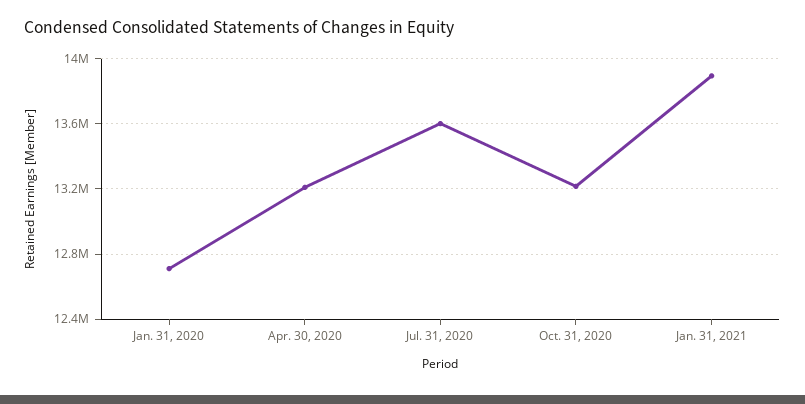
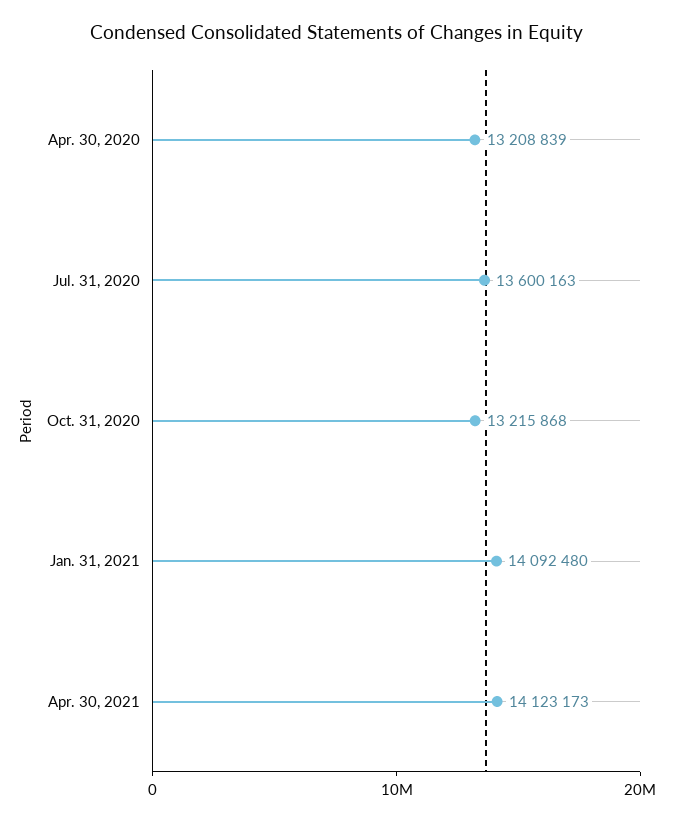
Jan. 31, 2020: 12700000 -> none
Jan. 31, 2021: 13900000 -> 14092480
Apr. 30, 2021: none -> 14123173

